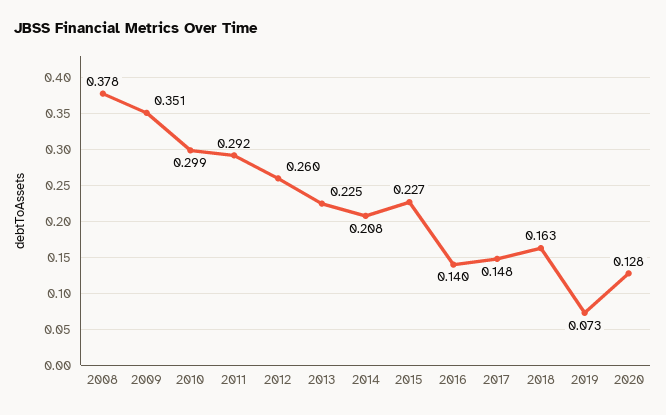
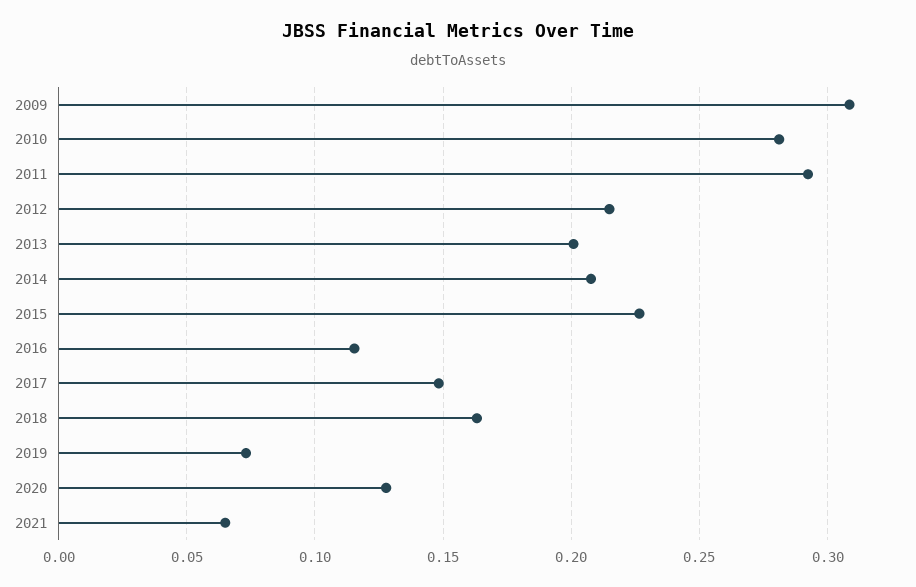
2008: 0.378 -> none
2009: 0.351 -> 0.31
2010: 0.299 -> 0.28
2012: 0.26 -> 0.215
2013: 0.225 -> 0.2
2016: 0.14 -> 0.115
2021: none -> 0.065

